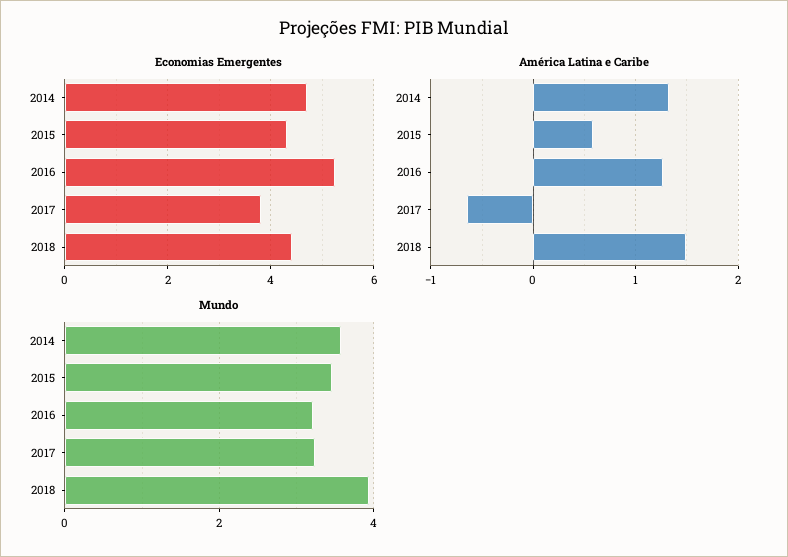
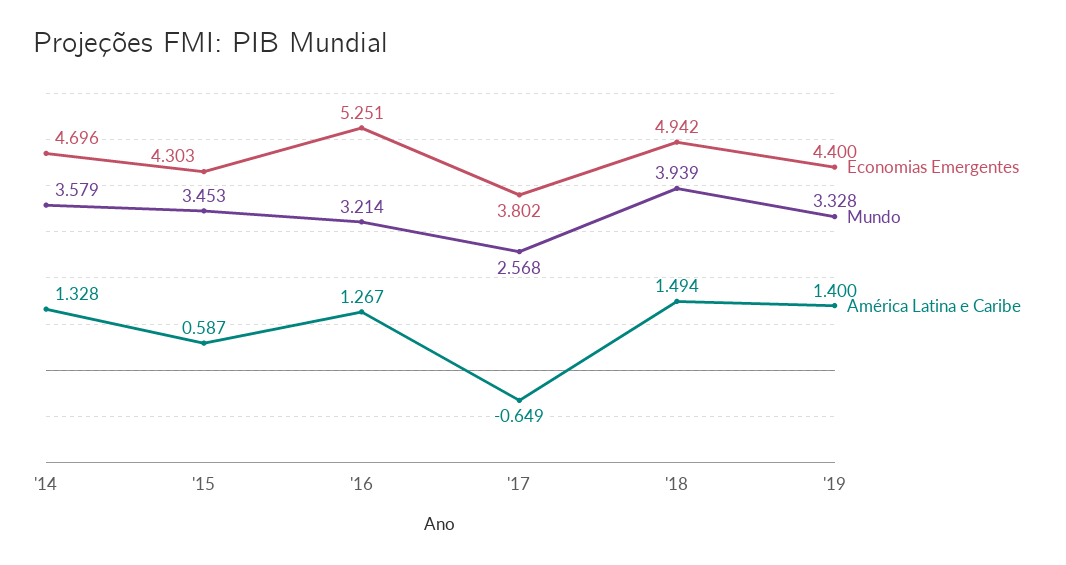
Economias Emergentes, 2018: 4.4 -> 4.942
Mundo, 2017: 3.2 -> 2.568
Economias Emergentes, '19: none -> 4.4
Mundo, '19: none -> 3.328
América Latina e Caribe, '19: none -> 1.4

